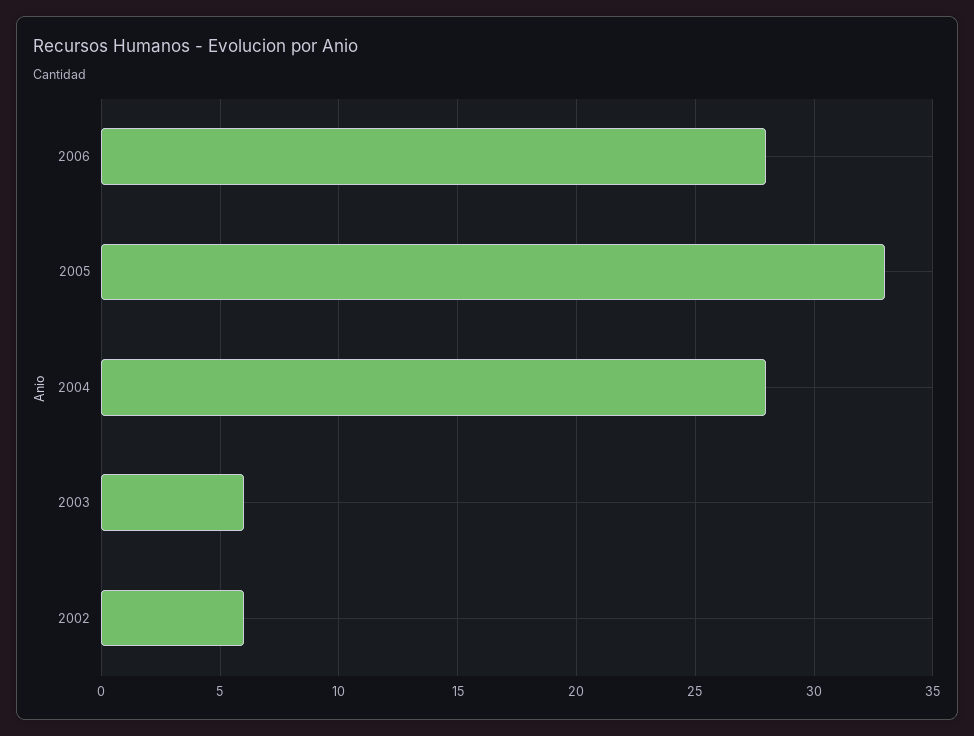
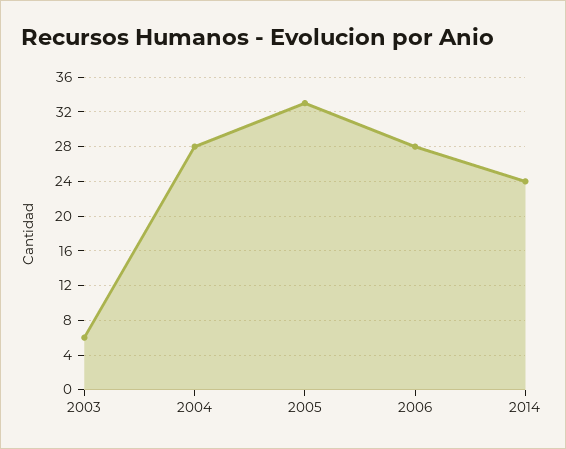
2002: 6 -> none
2014: none -> 24

